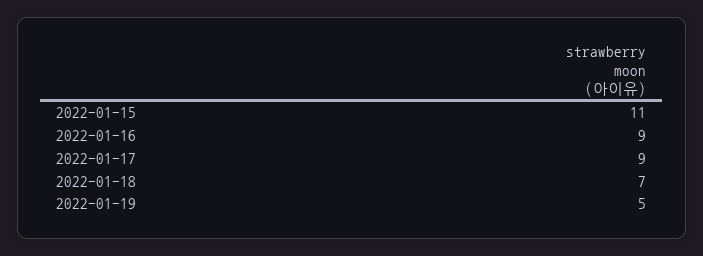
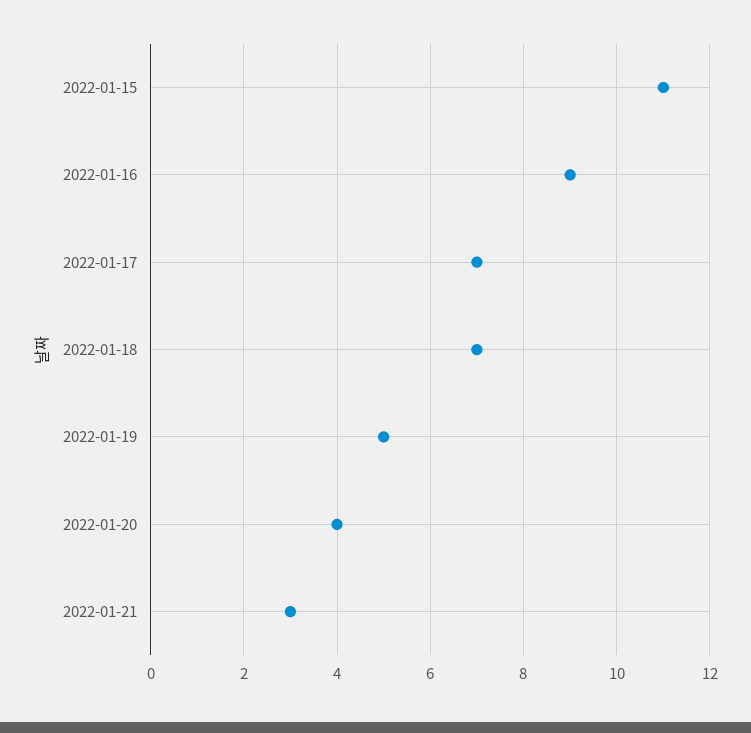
2022-01-17: 9 -> 7
2022-01-20: none -> 4
2022-01-21: none -> 3

